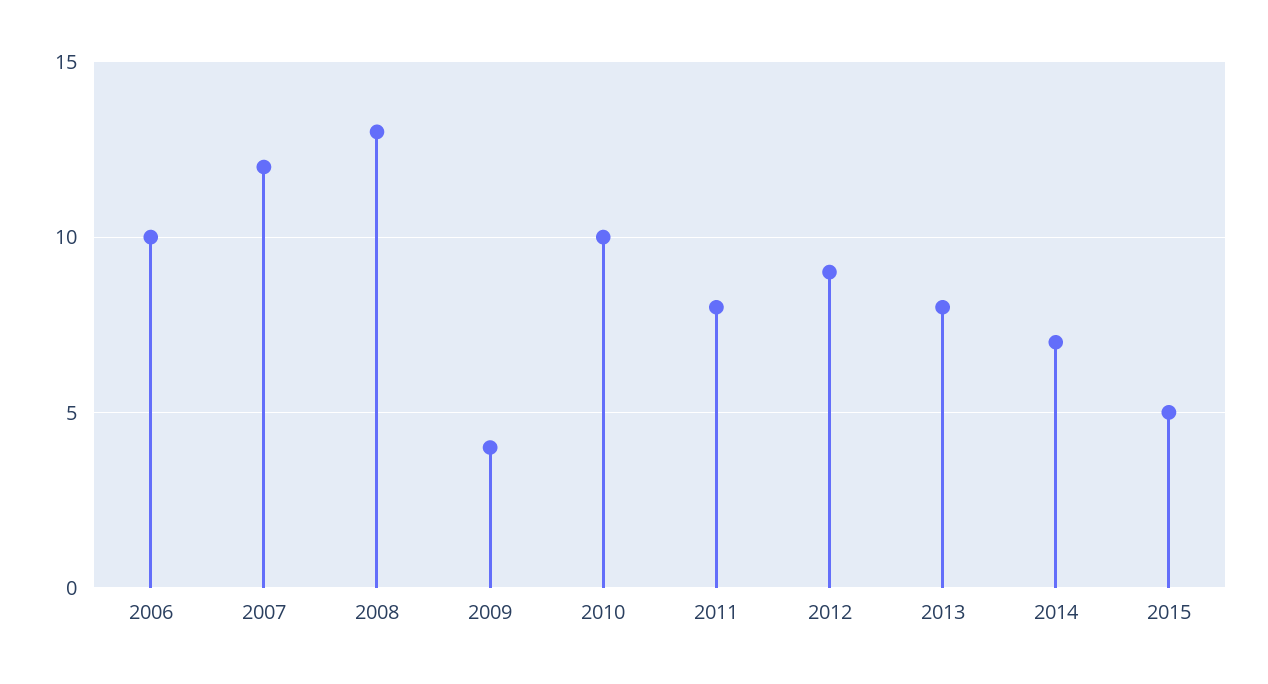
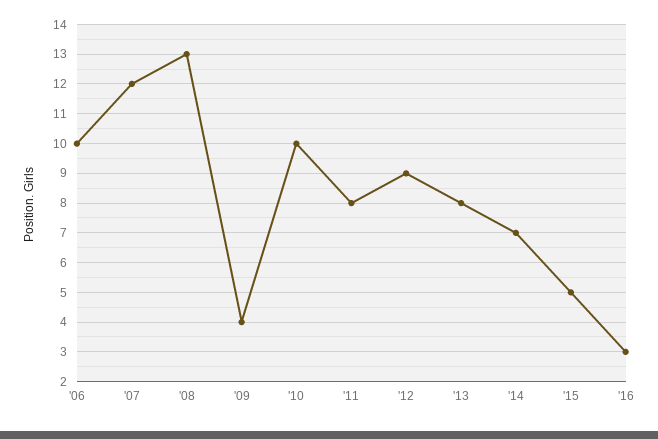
'16: none -> 3

